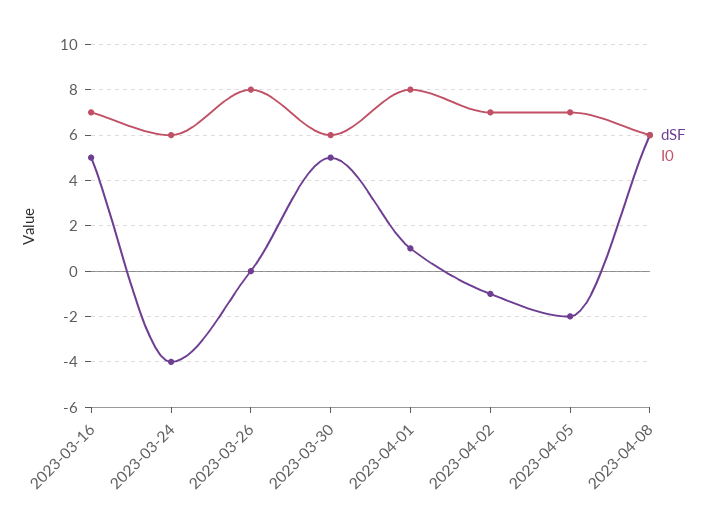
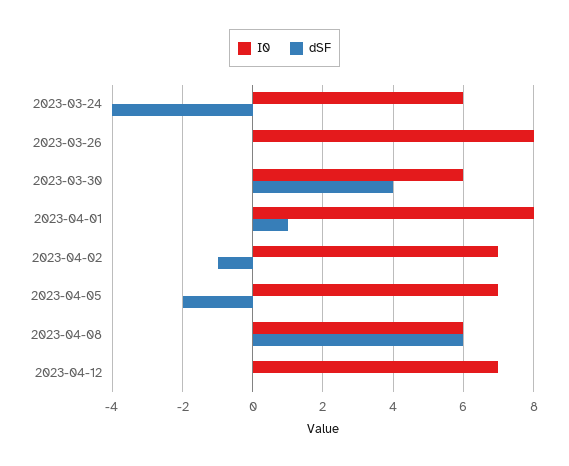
dSF, 2023-03-16: 5 -> none
I0, 2023-03-16: 7 -> none
dSF, 2023-03-30: 5 -> 4
I0, 2023-04-12: none -> 7
dSF, 2023-04-12: none -> 0

